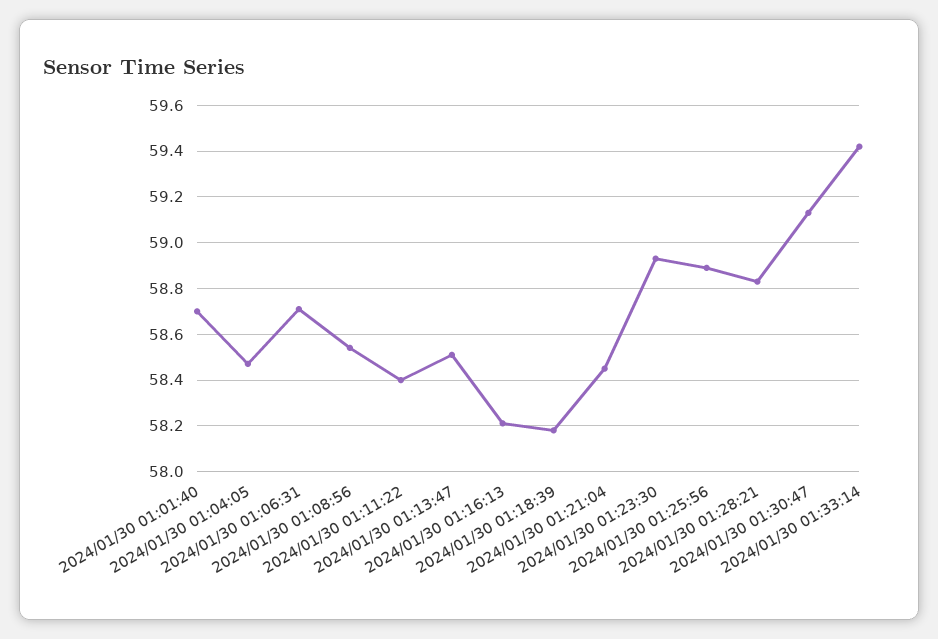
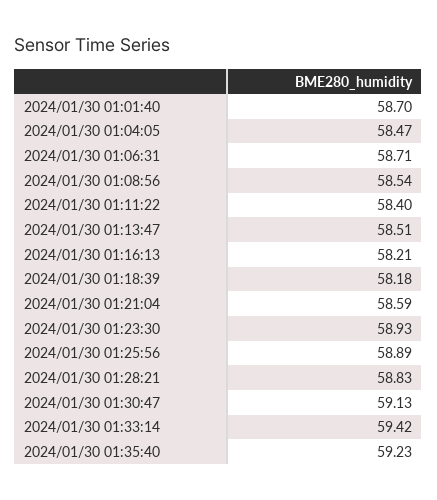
2024/01/30 01:21:04: 58.45 -> 58.59
2024/01/30 01:35:40: none -> 59.23

